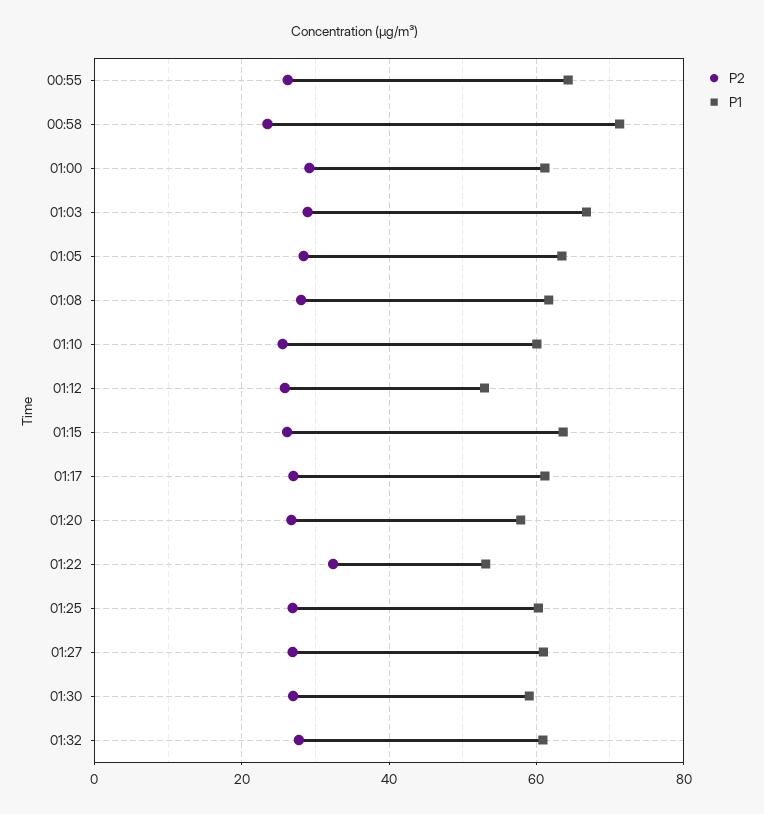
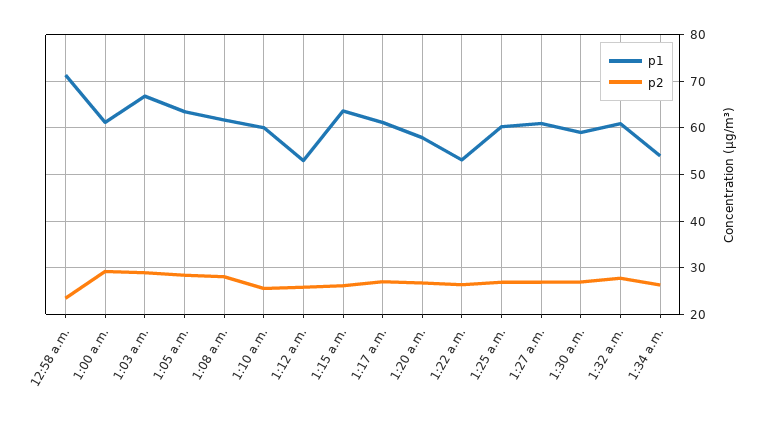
P2, 00:55: 26 -> none
P1, 00:55: 64 -> none
P2, 01:22: 32 -> 26
P1, 1:34 a.m.: none -> 54
P2, 1:34 a.m.: none -> 26

